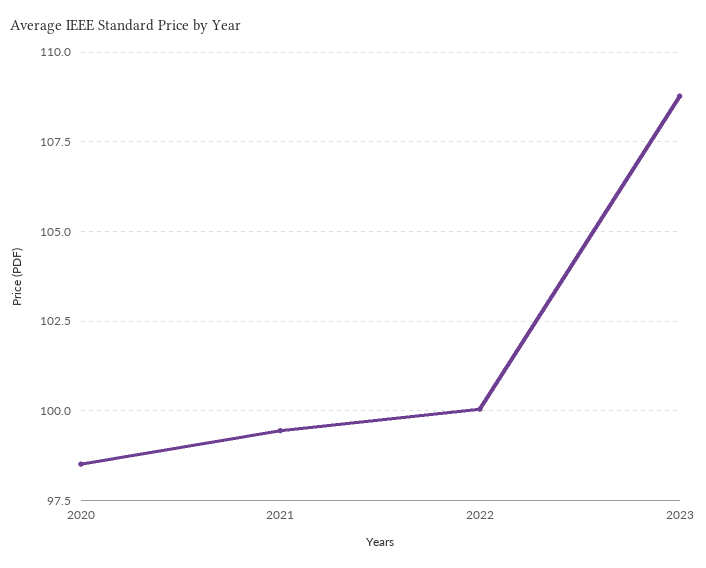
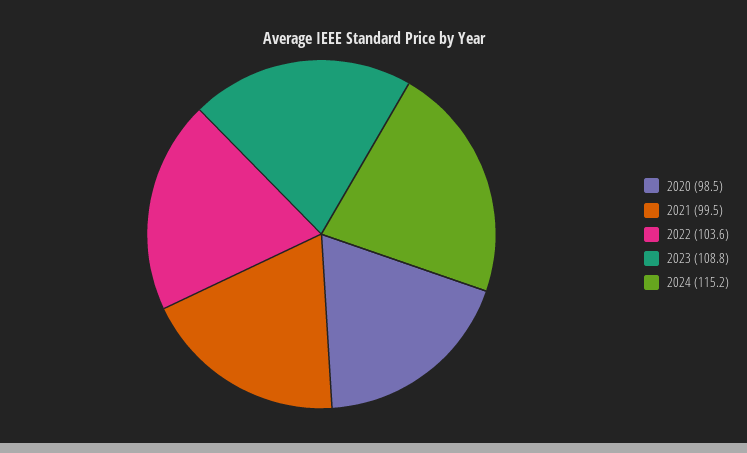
2022: 100 -> 103.6
2024: none -> 115.2

